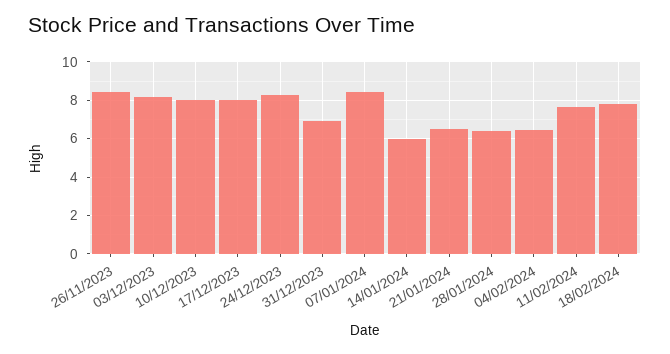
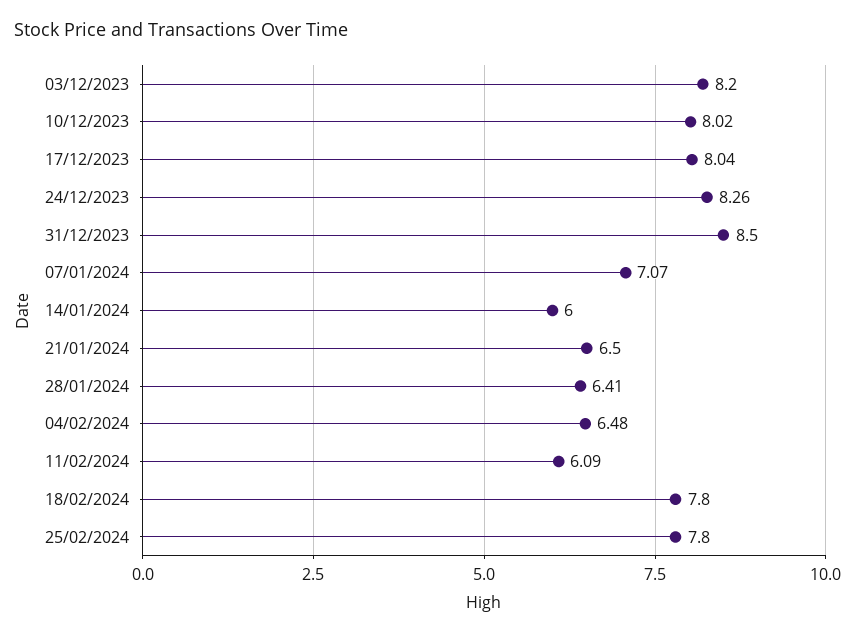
26/11/2023: 8.5 -> none
31/12/2023: 7 -> 8.5
07/01/2024: 8.5 -> 7.07
11/02/2024: 7.5 -> 6.09
25/02/2024: none -> 7.8

